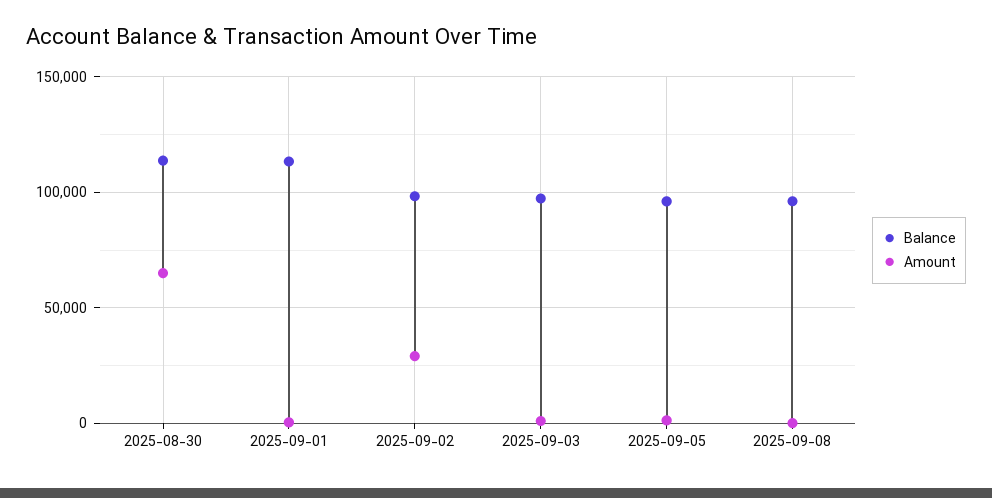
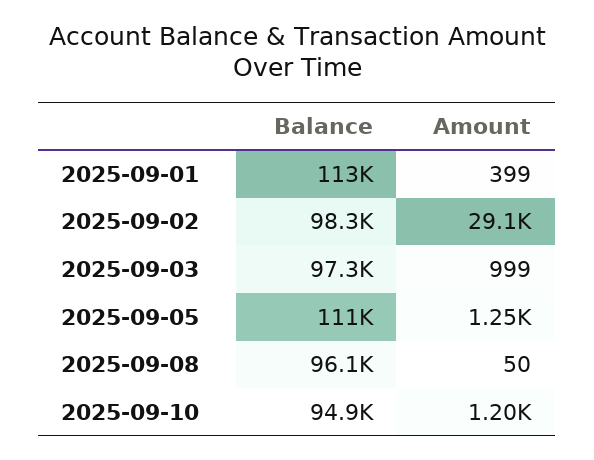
Balance, 2025-08-30: 115000 -> none
Amount, 2025-08-30: 65000 -> none
Balance, 2025-09-05: 95000 -> 111000
Balance, 2025-09-10: none -> 94900
Amount, 2025-09-10: none -> 1200

